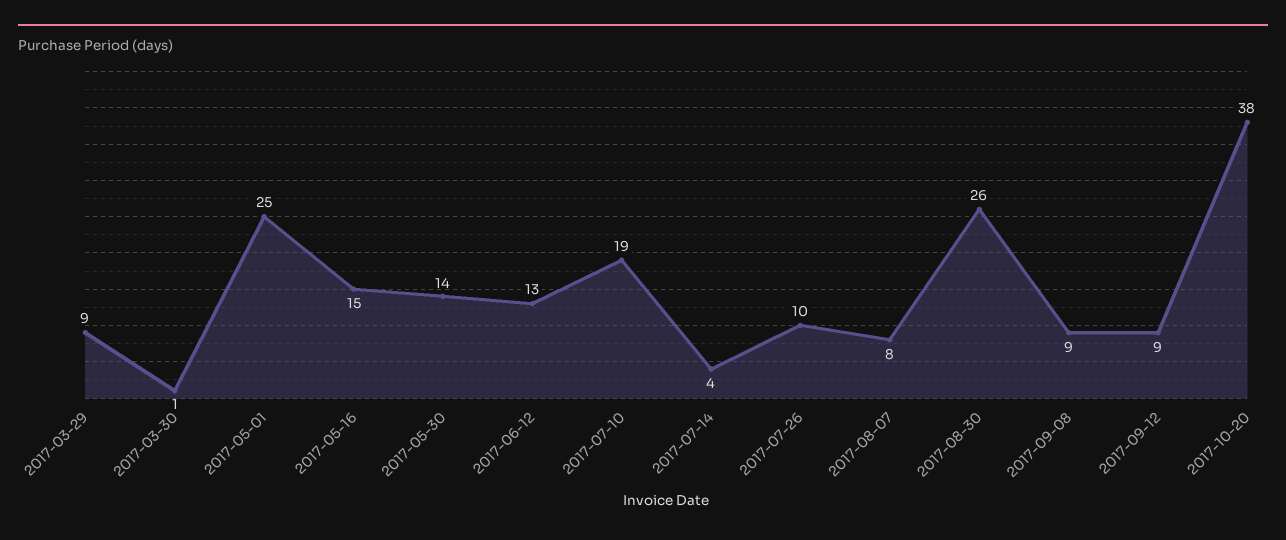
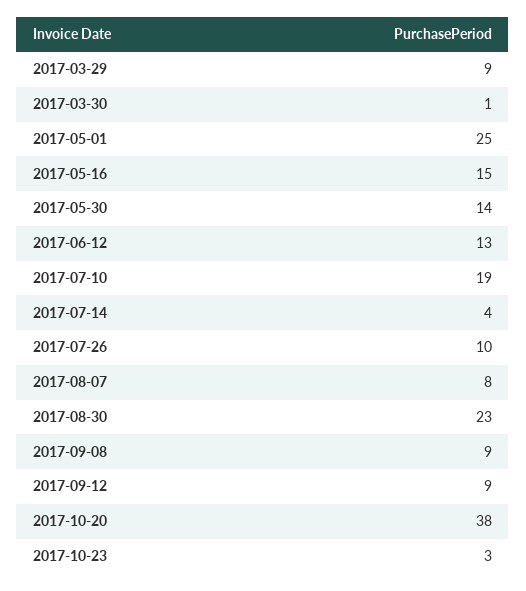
2017-08-30: 26 -> 23
2017-10-23: none -> 3

